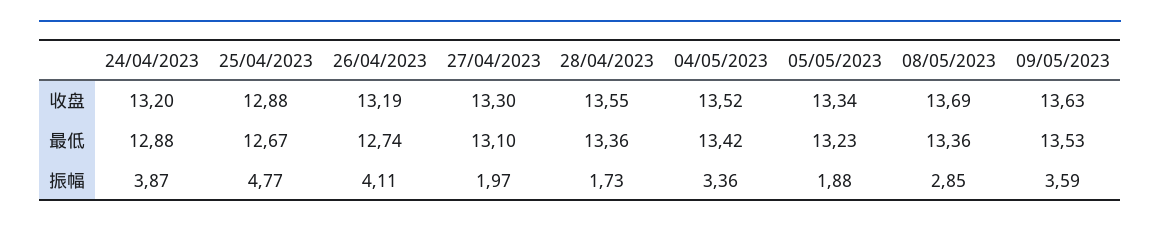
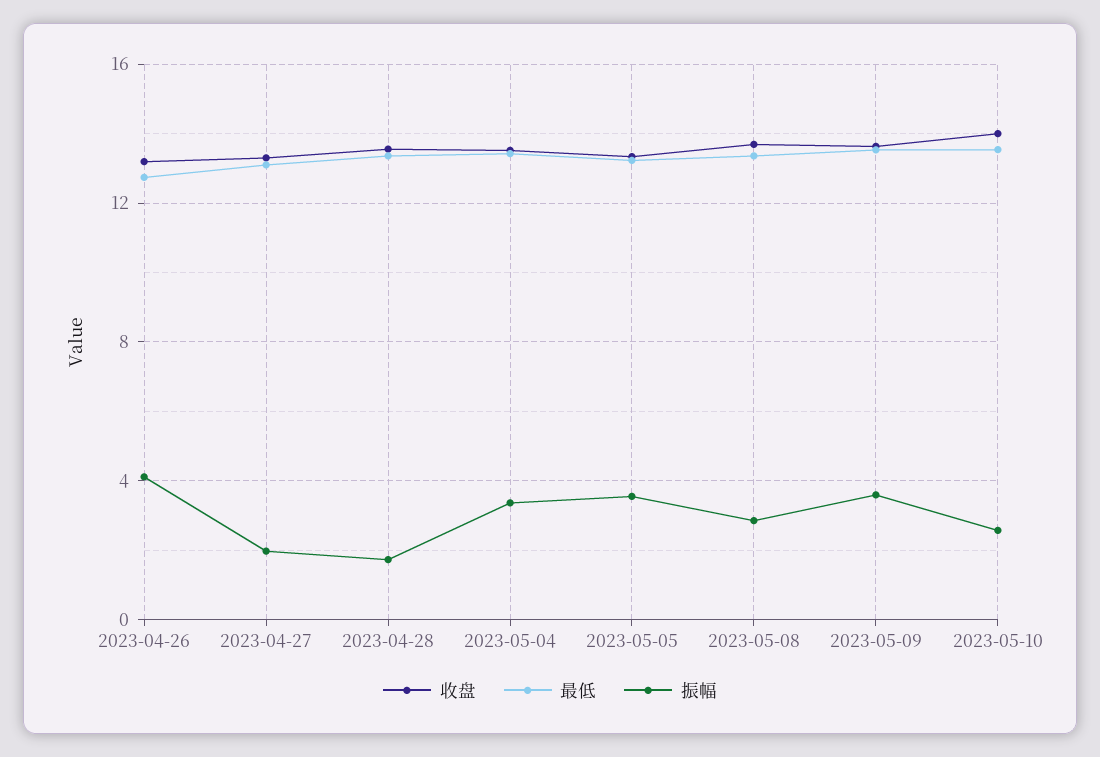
收盘, 24/04/2023: 13.2 -> none
收盘, 25/04/2023: 12.88 -> none
最低, 24/04/2023: 12.88 -> none
最低, 25/04/2023: 12.67 -> none
振幅, 24/04/2023: 3.87 -> none
振幅, 25/04/2023: 4.77 -> none
振幅, 05/05/2023: 1.88 -> 3.5
收盘, 2023-05-10: none -> 14
最低, 2023-05-10: none -> 13.5
振幅, 2023-05-10: none -> 2.5

